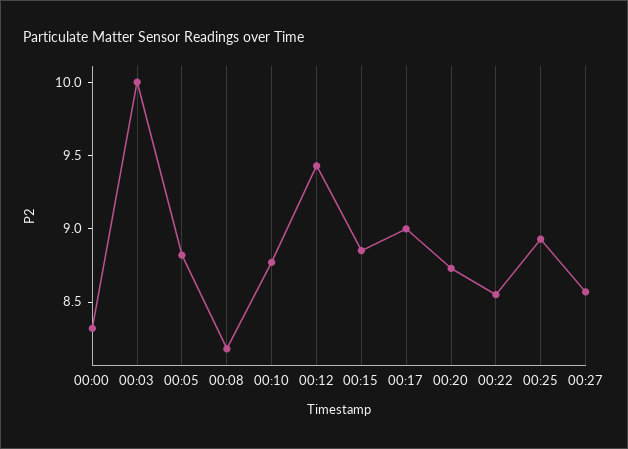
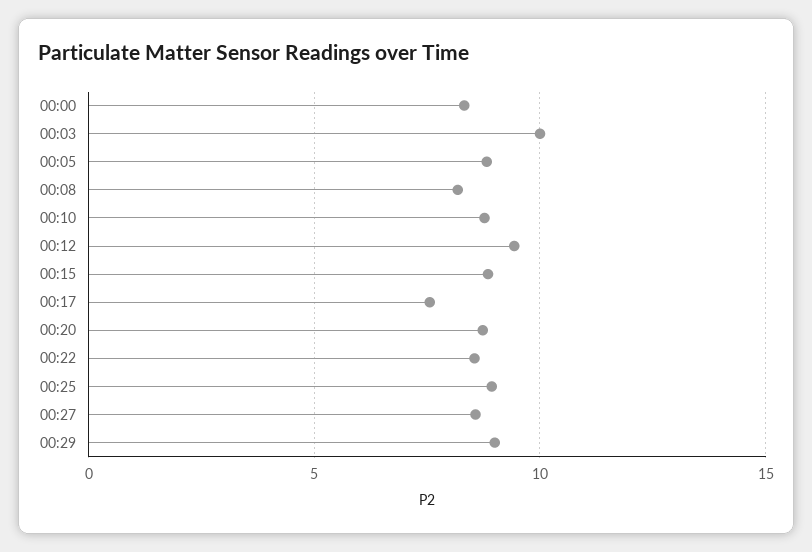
00:17: 9 -> 7.5
00:29: none -> 9

